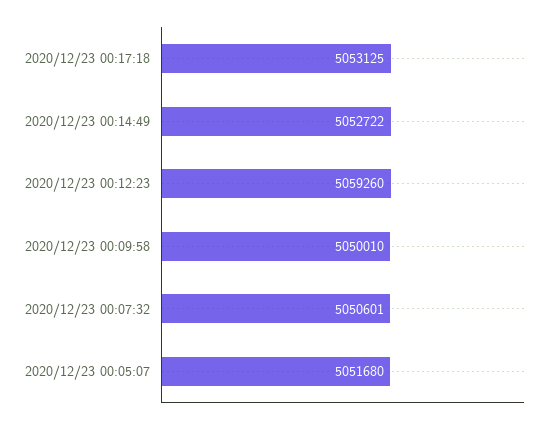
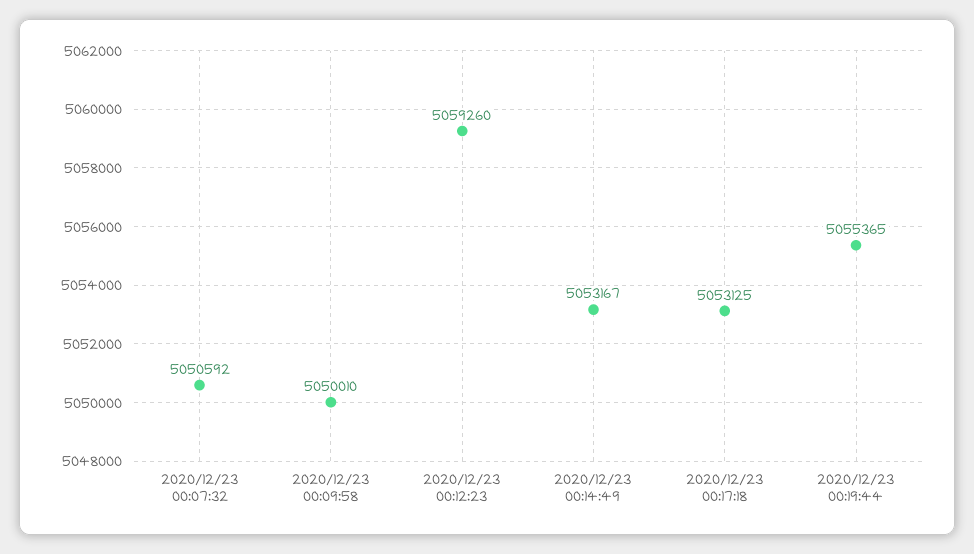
2020/12/23 00:14:49: 5052722 -> 5053167
2020/12/23 00:07:32: 5050601 -> 5050592
2020/12/23 00:05:07: 5051680 -> none
2020/12/23 00:19:44: none -> 5055365

